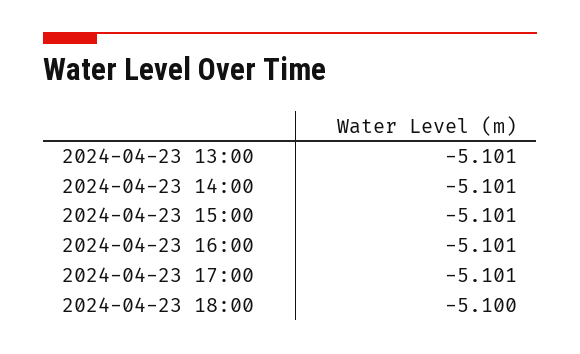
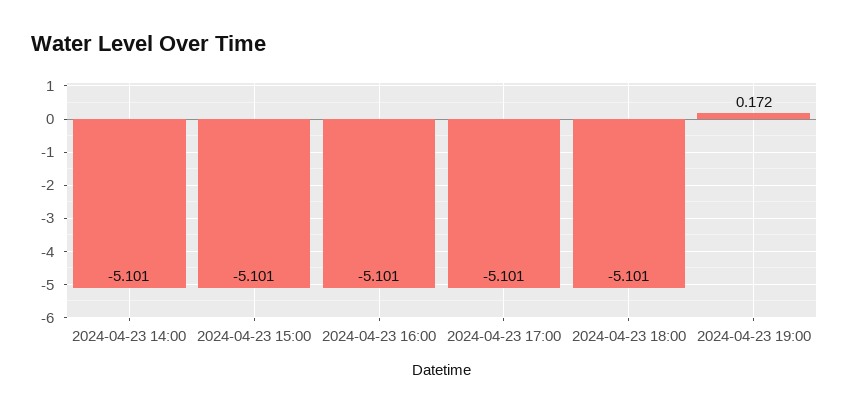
2024-04-23 13:00: -5.101 -> none
2024-04-23 18:00: -5.1 -> -5.101
2024-04-23 19:00: none -> 0.172

